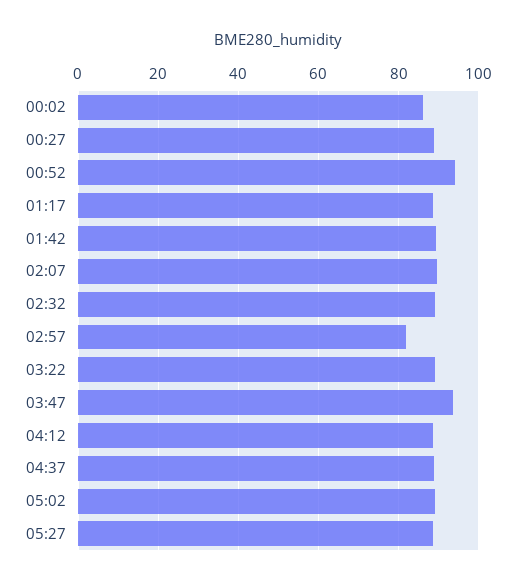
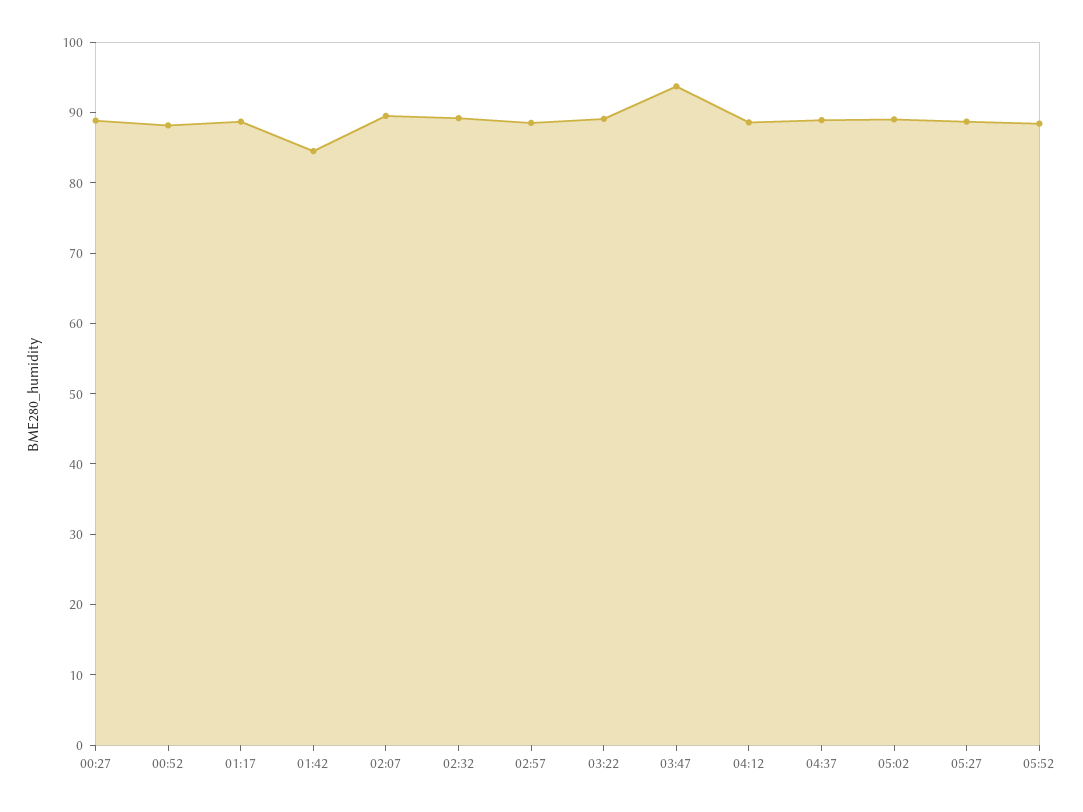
00:02: 86 -> none
00:52: 94 -> 88
01:42: 90 -> 84
02:57: 82 -> 88
05:52: none -> 88

